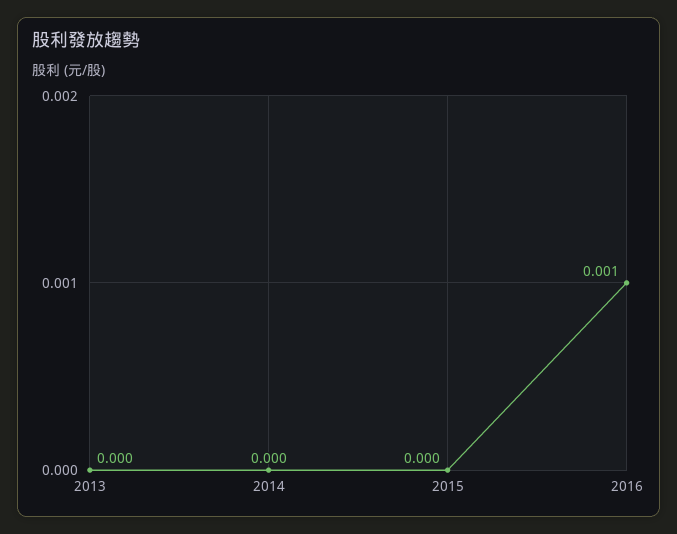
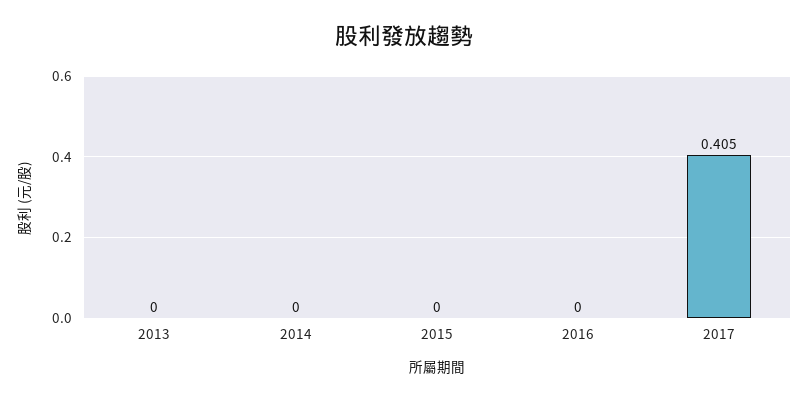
2016: 0.001 -> 0
2017: none -> 0.405

